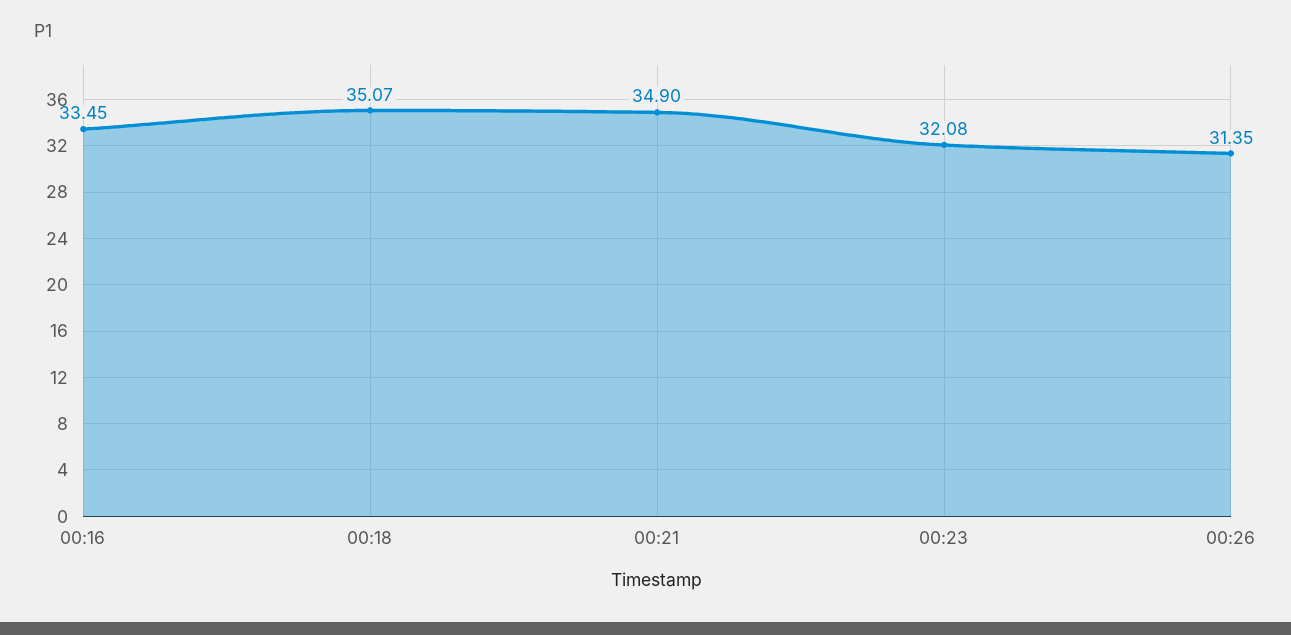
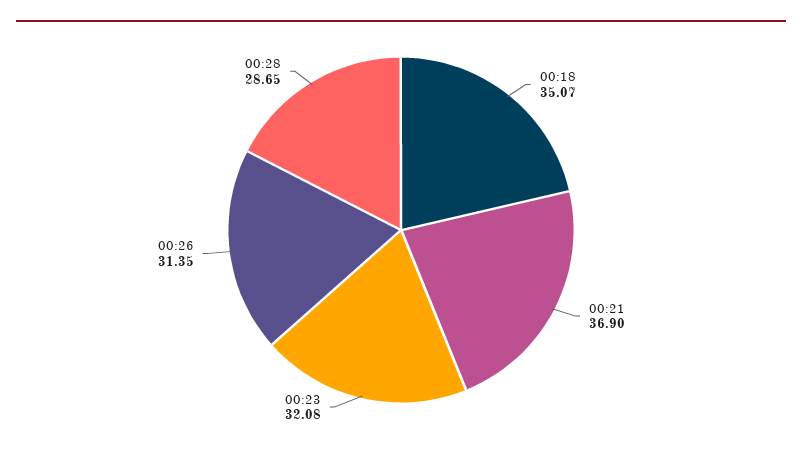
00:16: 33.45 -> none
00:21: 34.9 -> 36.9
00:28: none -> 28.65

